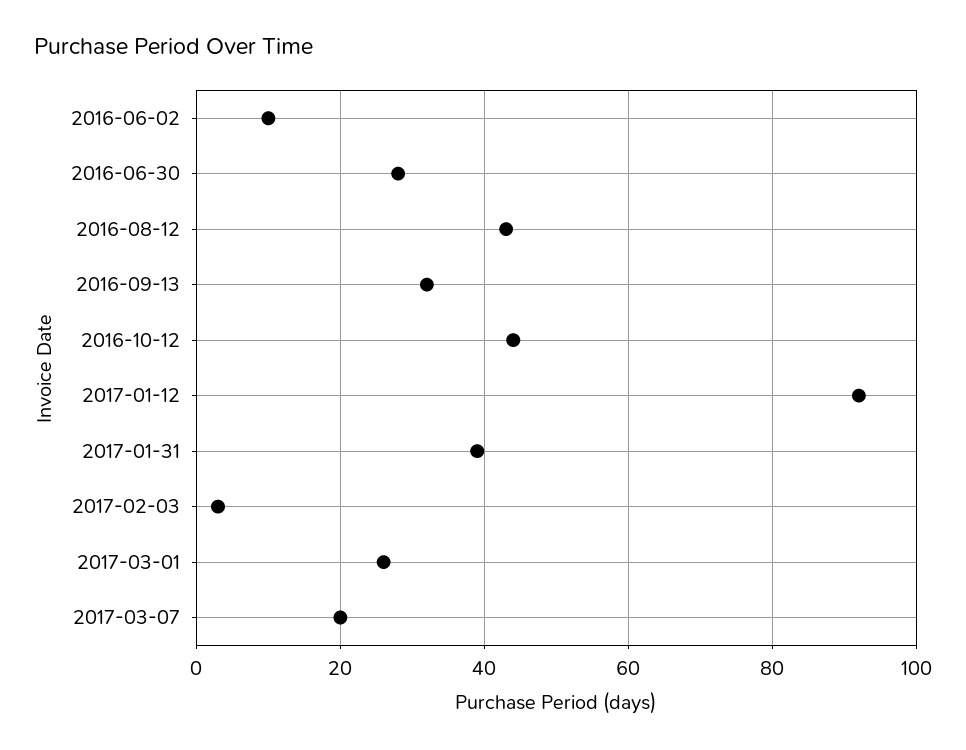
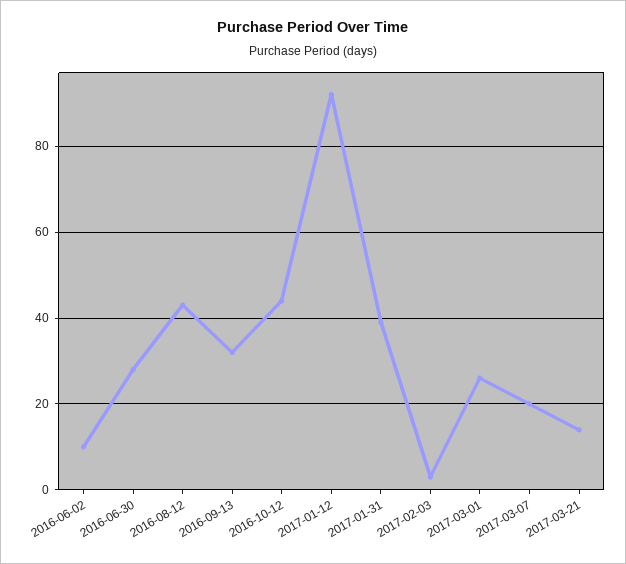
2017-03-21: none -> 15

